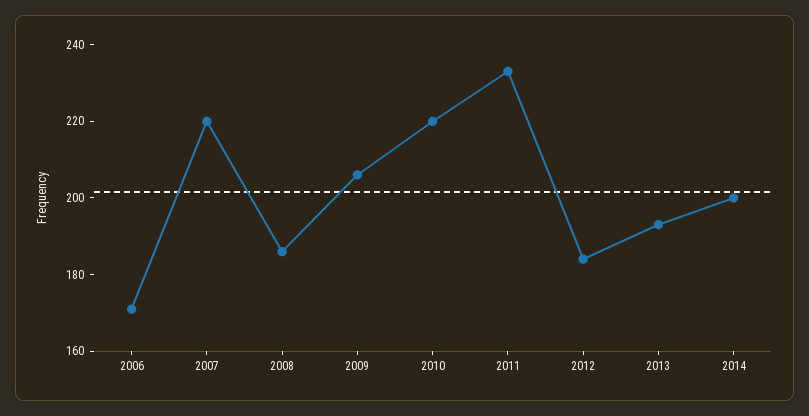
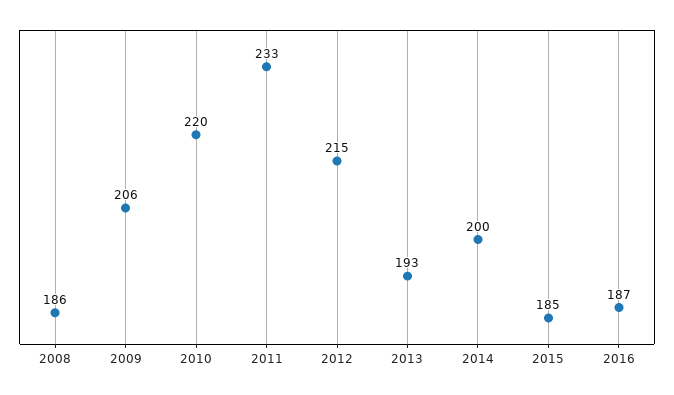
2006: 170 -> none
2007: 220 -> none
2012: 185 -> 215
2015: none -> 185
2016: none -> 187

